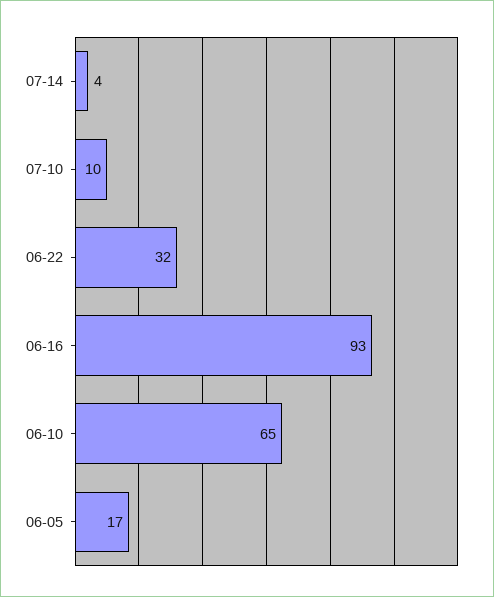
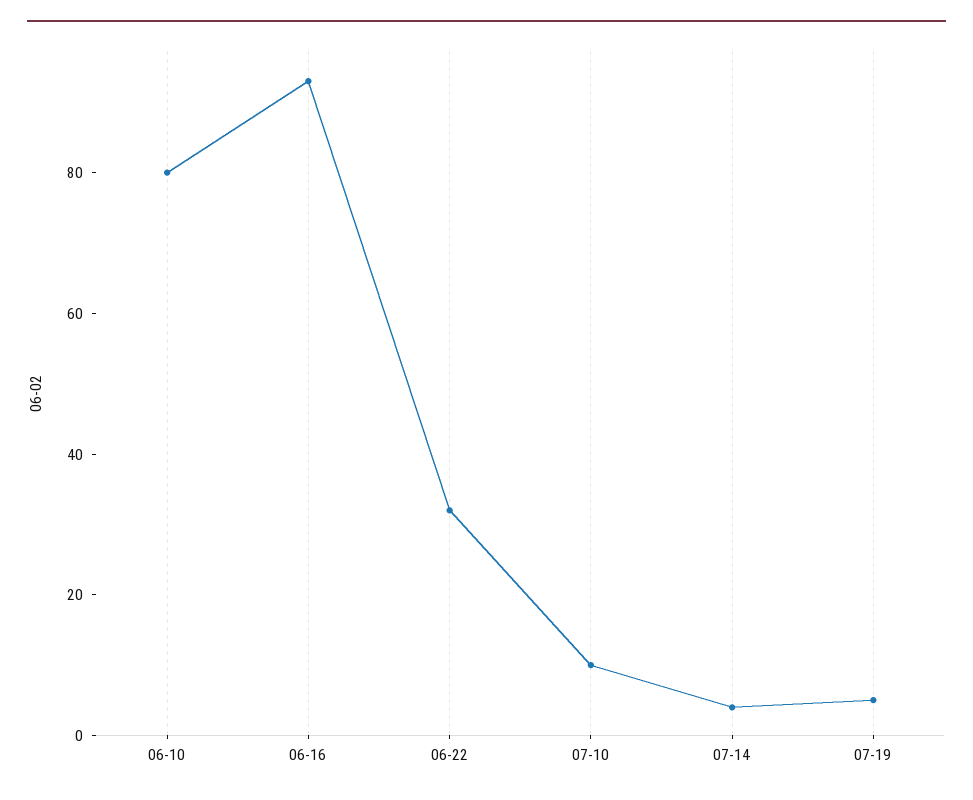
06-10: 65 -> 80
06-05: 17 -> none
07-19: none -> 5

